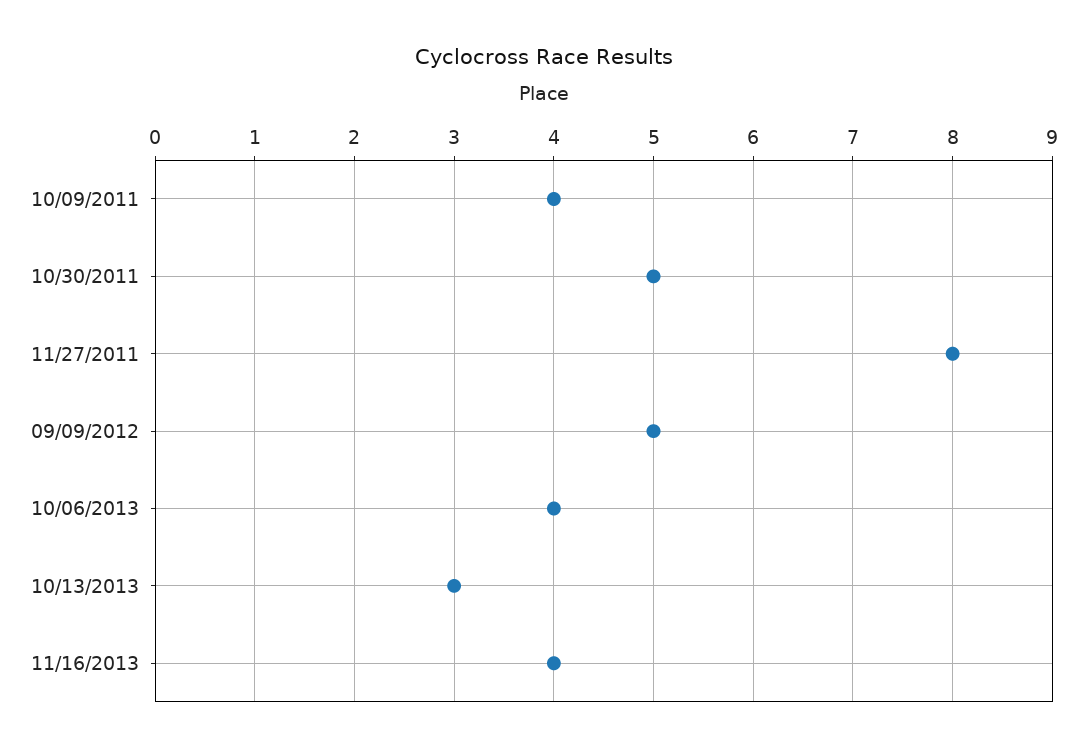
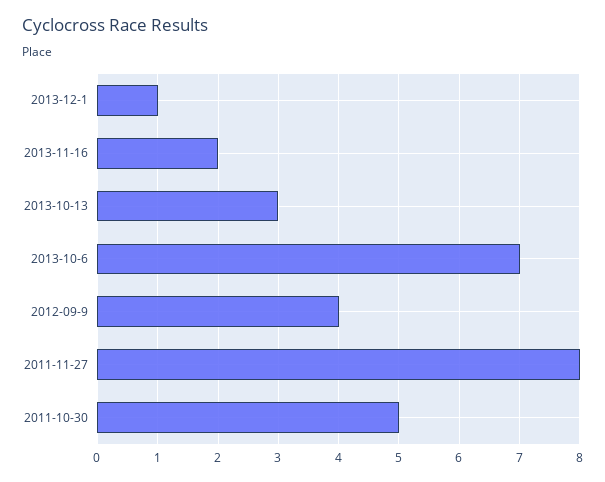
10/09/2011: 4 -> none
09/09/2012: 5 -> 4
10/06/2013: 4 -> 7
11/16/2013: 4 -> 2
2013-12-1: none -> 1

